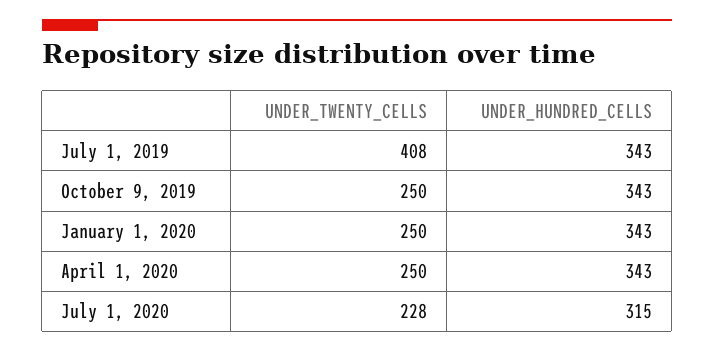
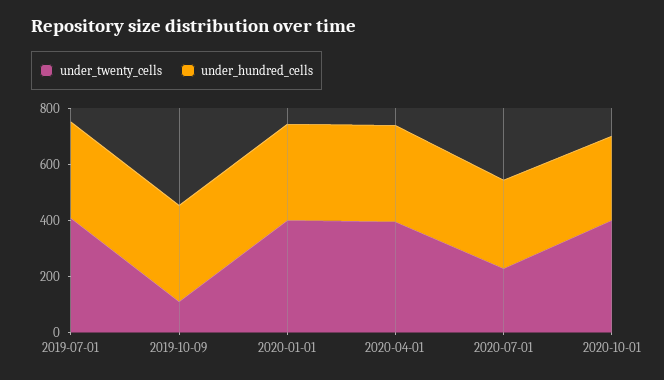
UNDER_TWENTY_CELLS, October 9, 2019: 250 -> 100
UNDER_TWENTY_CELLS, January 1, 2020: 250 -> 400
UNDER_TWENTY_CELLS, April 1, 2020: 250 -> 400
UNDER_TWENTY_CELLS, 2020-10-01: none -> 400
UNDER_HUNDRED_CELLS, 2020-10-01: none -> 300

